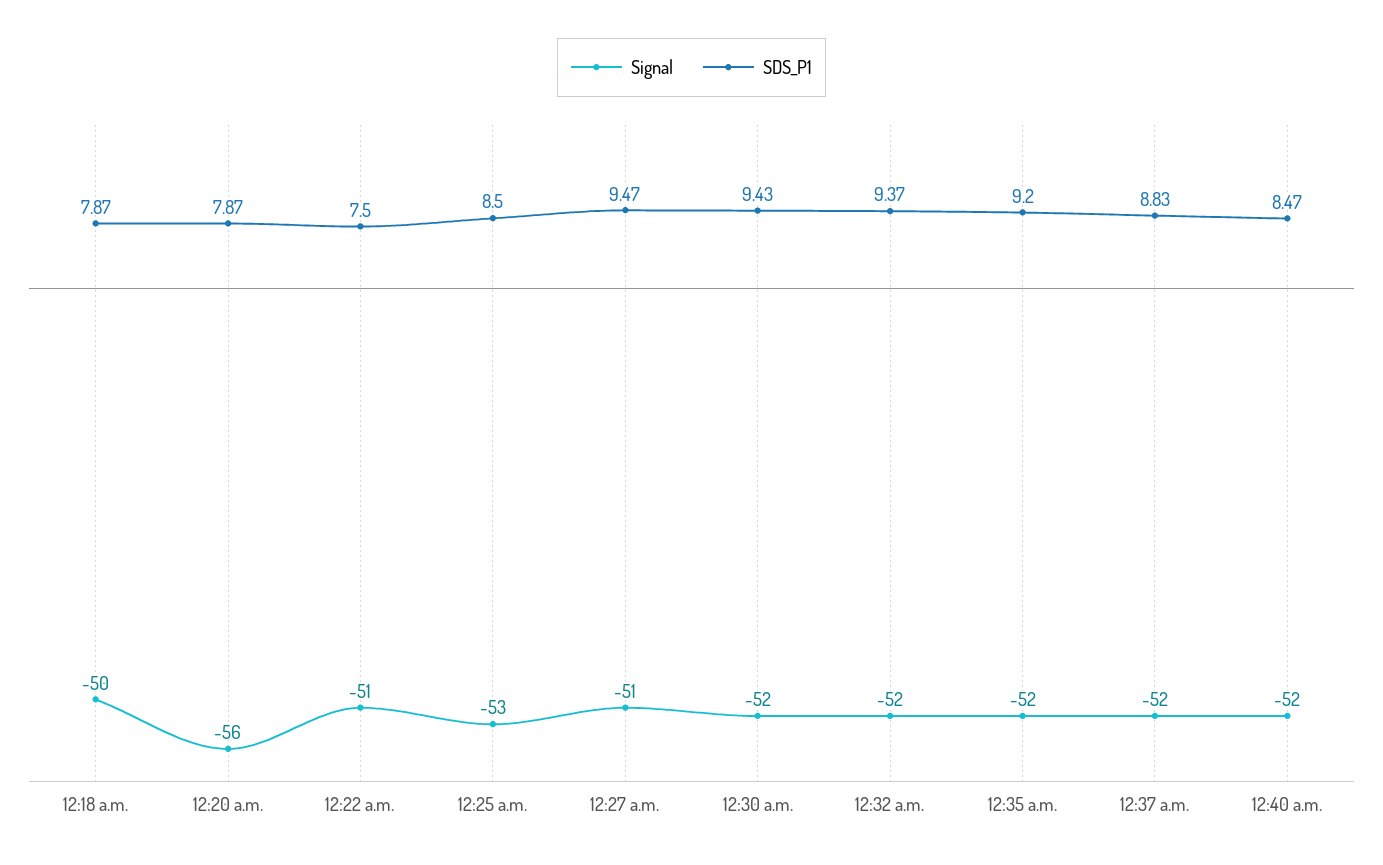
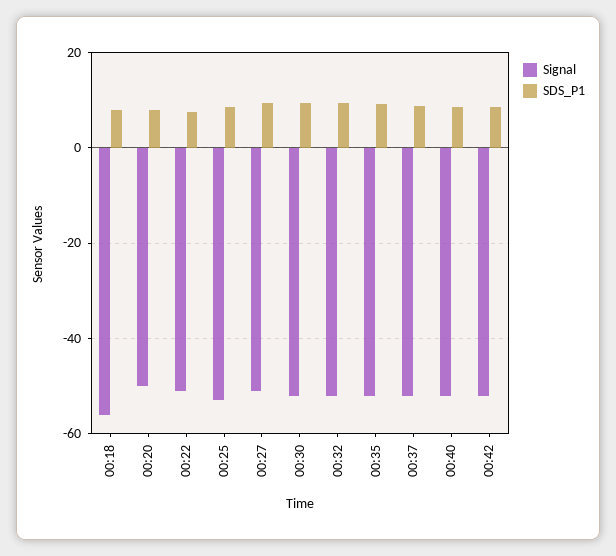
Signal, 12:18 a.m.: -50 -> -56
Signal, 12:20 a.m.: -56 -> -50
Signal, 00:42: none -> -52
SDS_P1, 00:42: none -> 8

